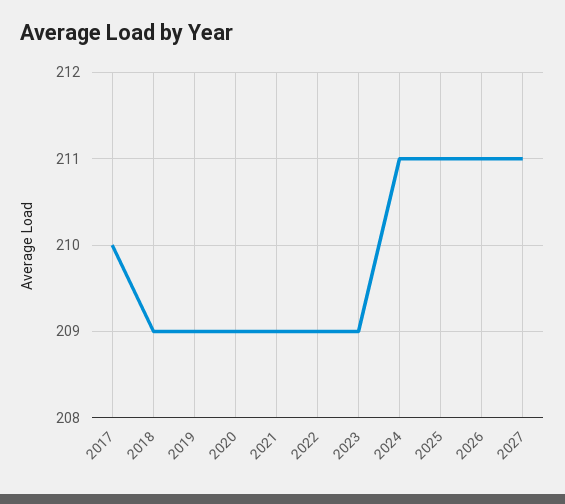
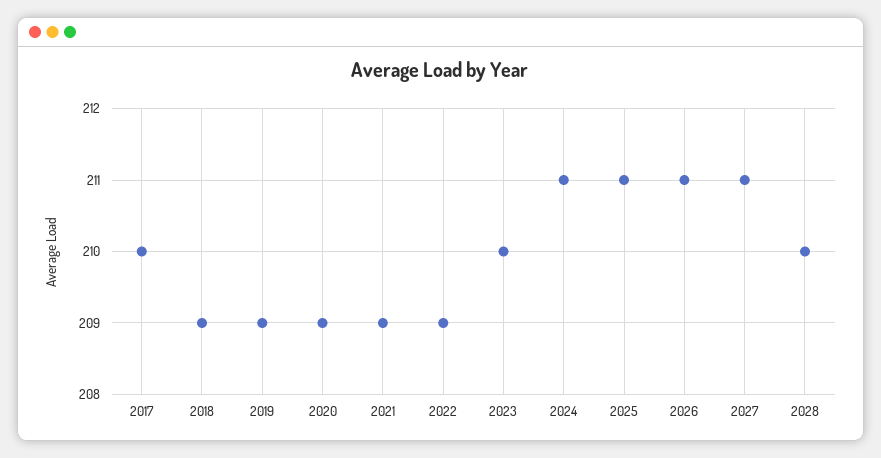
2023: 209 -> 210
2028: none -> 210

